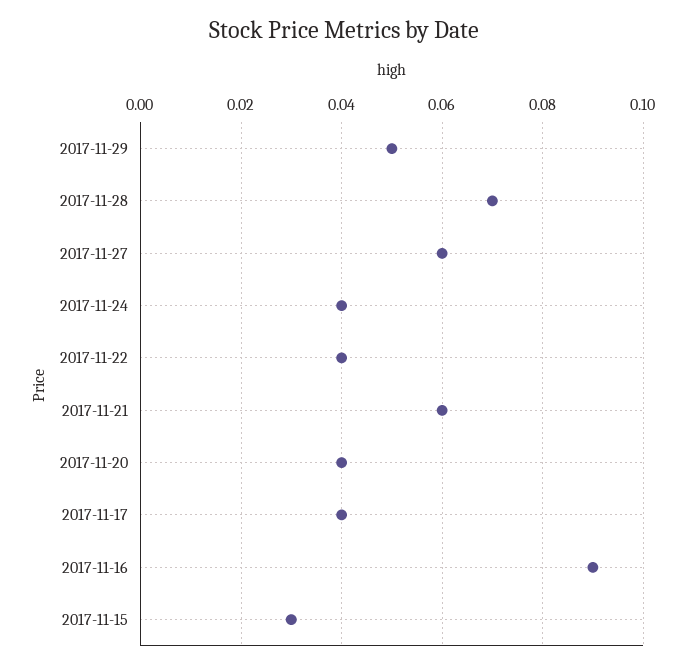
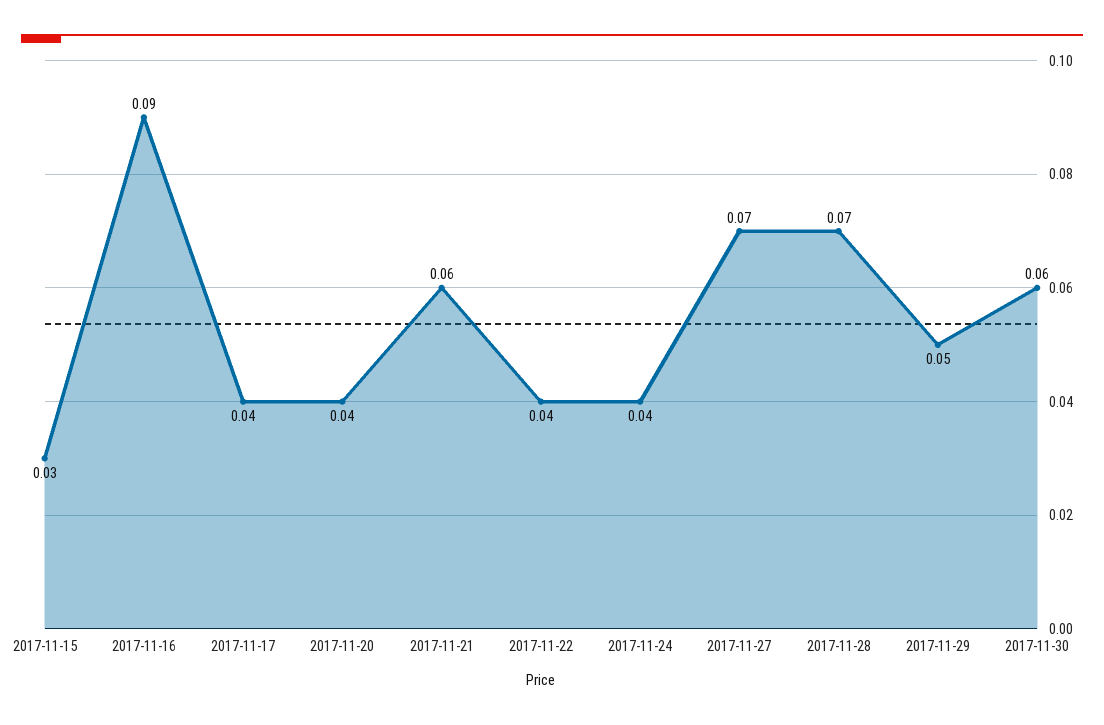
2017-11-27: 0.06 -> 0.07
2017-11-30: none -> 0.06

